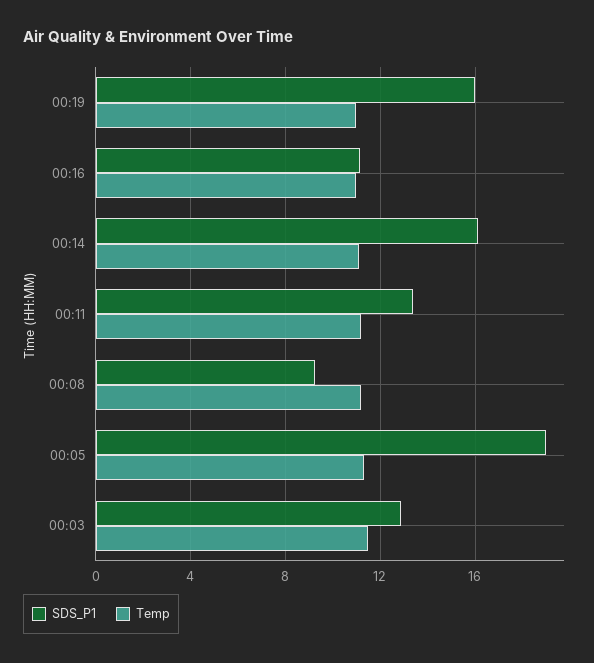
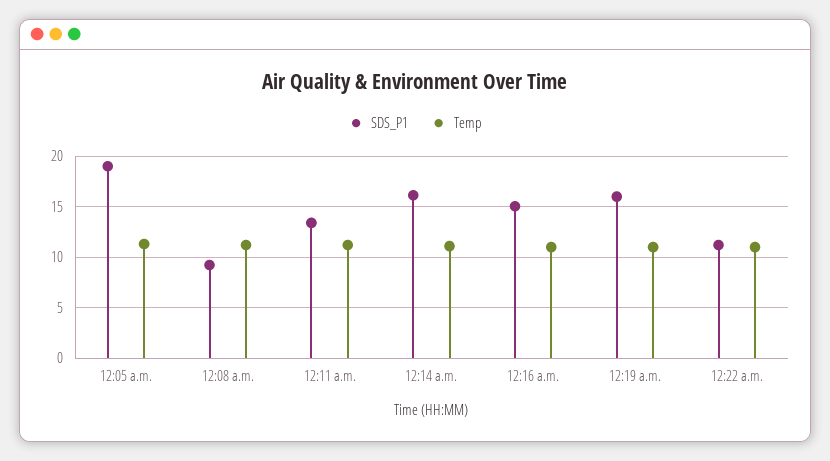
SDS_P1, 00:16: 11 -> 15
SDS_P1, 00:03: 13 -> none
Temp, 00:03: 11.5 -> none
SDS_P1, 12:22 a.m.: none -> 11
Temp, 12:22 a.m.: none -> 11

